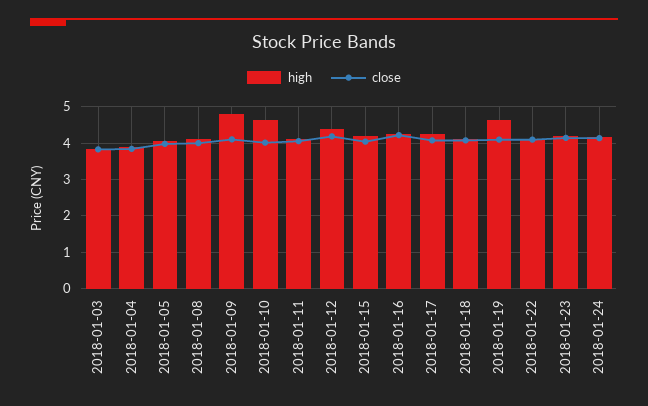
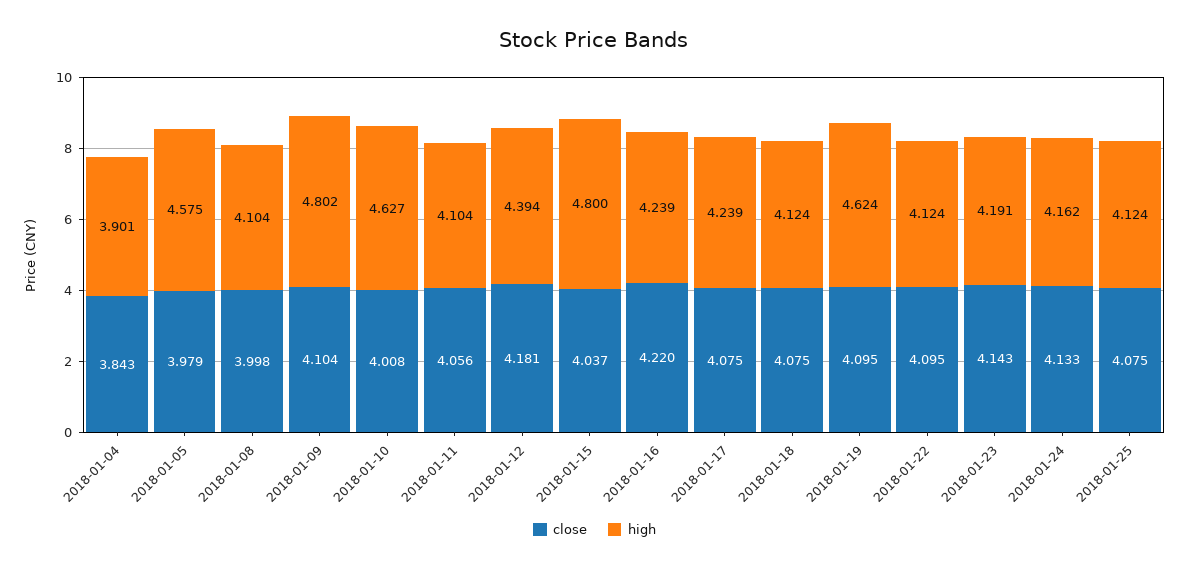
high, 2018-01-03: 3.8 -> none
close, 2018-01-03: 3.8 -> none
high, 2018-01-05: 4 -> 4.575
high, 2018-01-15: 4.2 -> 4.8
close, 2018-01-25: none -> 4.075
high, 2018-01-25: none -> 4.124

